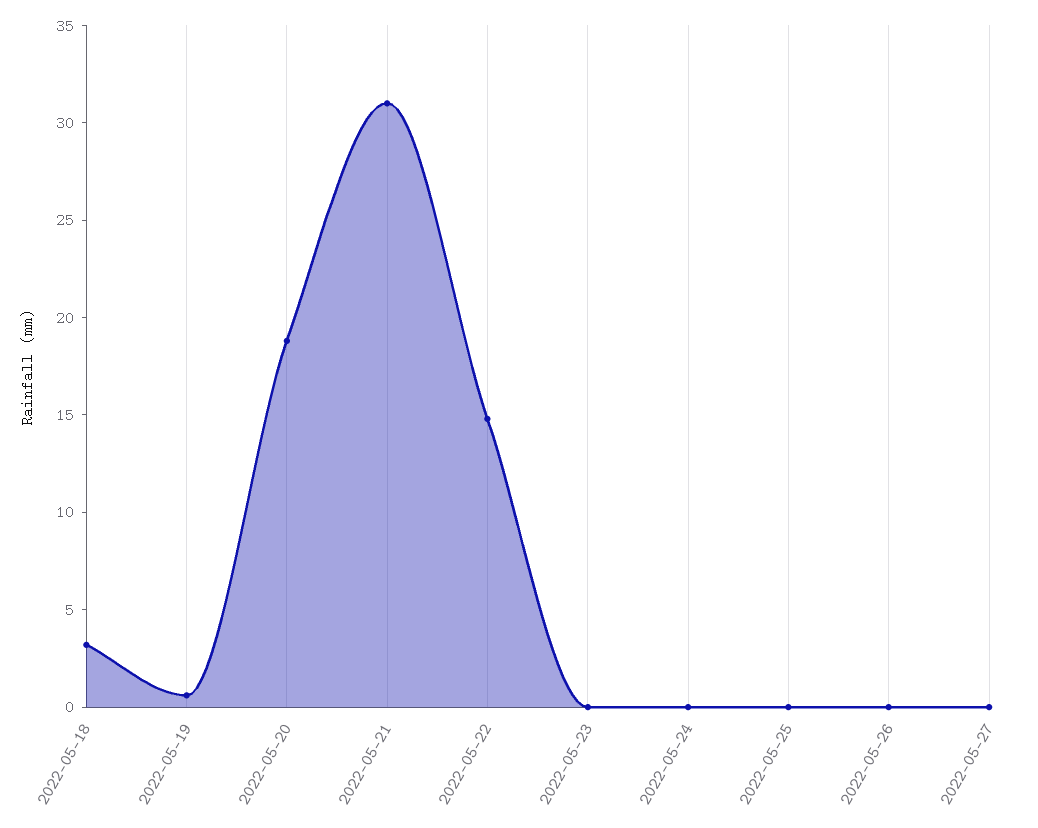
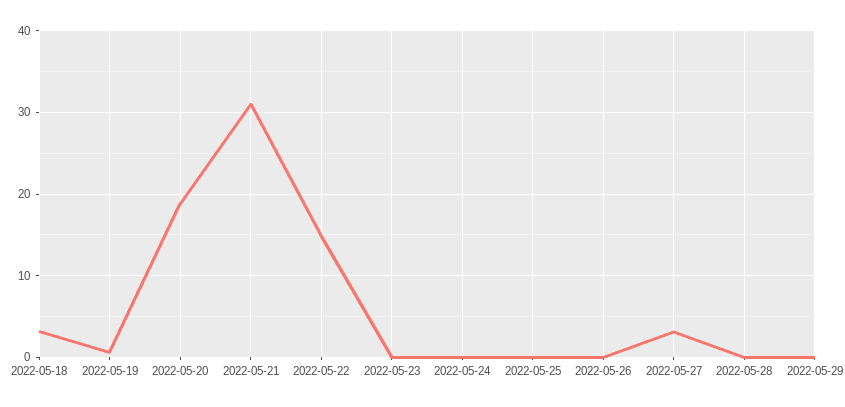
2022-05-27: 0 -> 3
2022-05-28: none -> 0
2022-05-29: none -> 0

